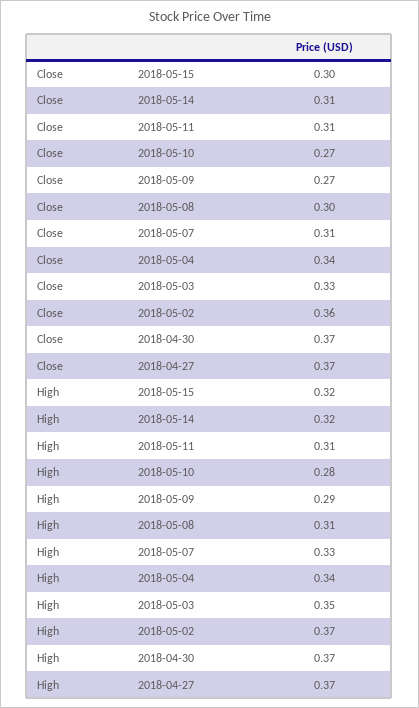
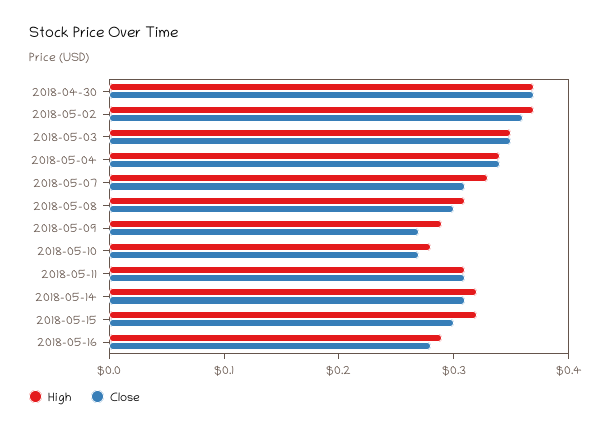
Close, 2018-05-03: 0.33 -> 0.35
Close, 2018-04-27: 0.37 -> none
High, 2018-04-27: 0.37 -> none
High, 2018-05-16: none -> 0.29
Close, 2018-05-16: none -> 0.28

